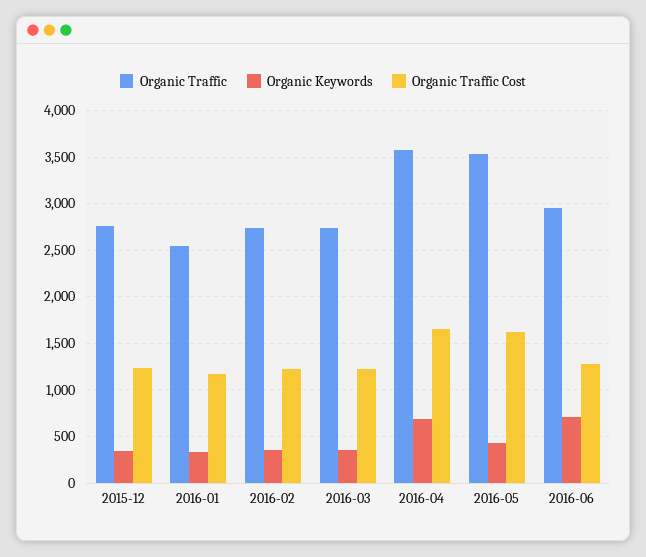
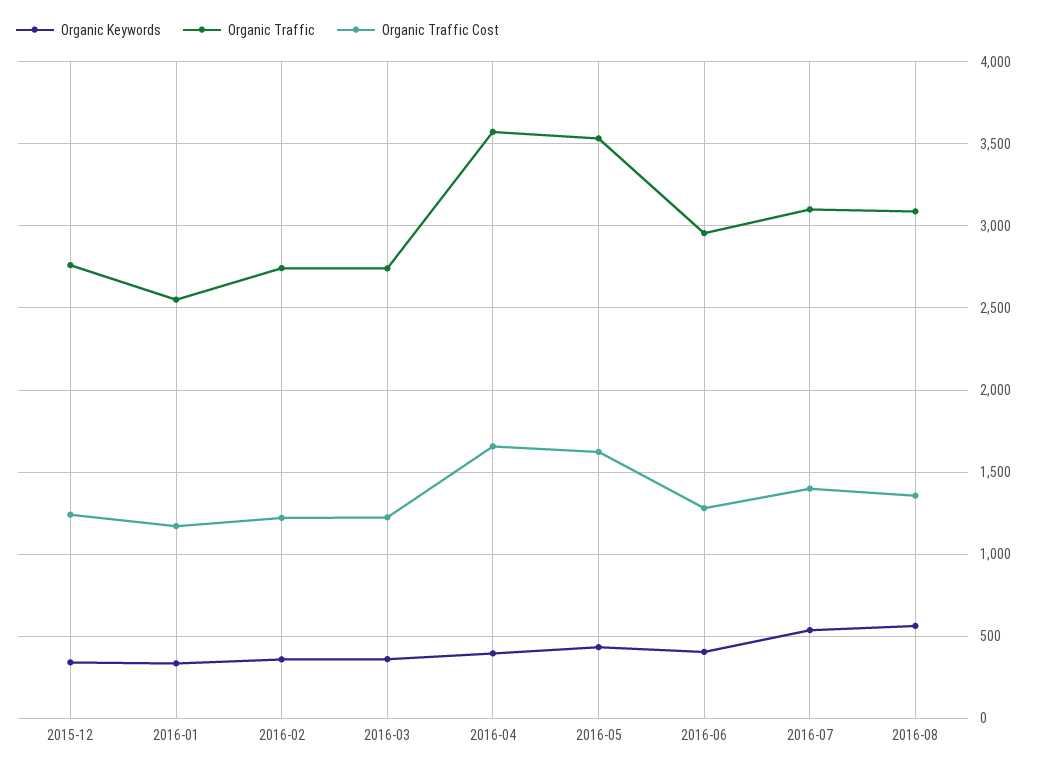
Organic Keywords, 2016-04: 700 -> 400
Organic Keywords, 2016-06: 700 -> 400
Organic Keywords, 2016-07: none -> 550
Organic Traffic, 2016-07: none -> 3100
Organic Traffic Cost, 2016-07: none -> 1400
Organic Keywords, 2016-08: none -> 550
Organic Traffic, 2016-08: none -> 3100
Organic Traffic Cost, 2016-08: none -> 1350

